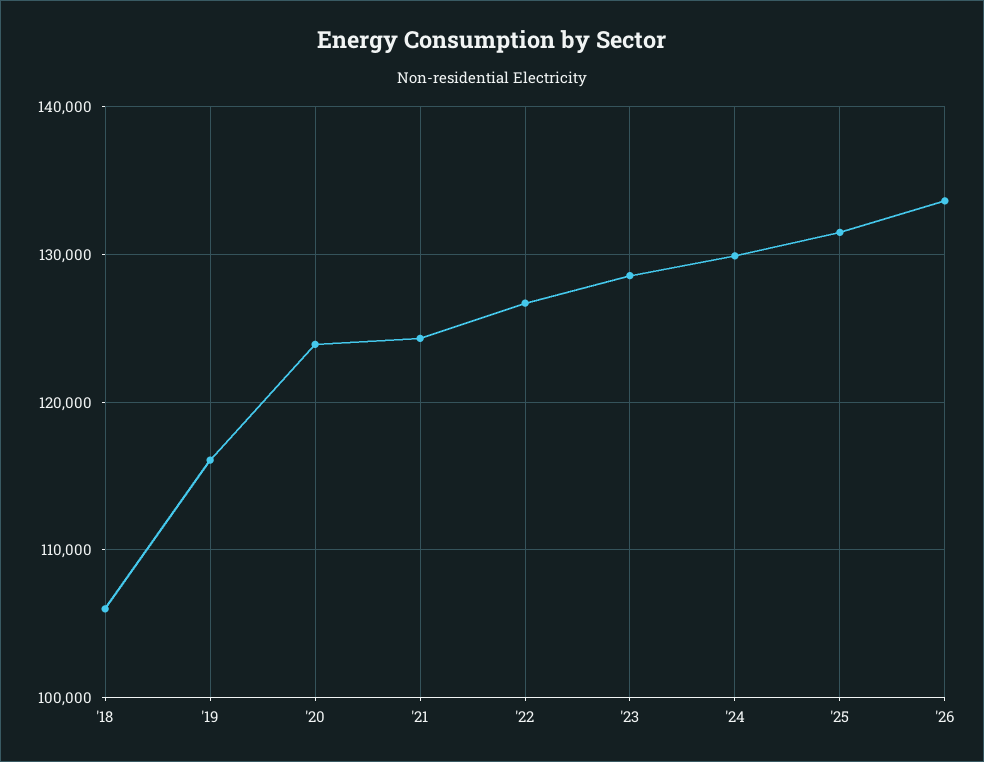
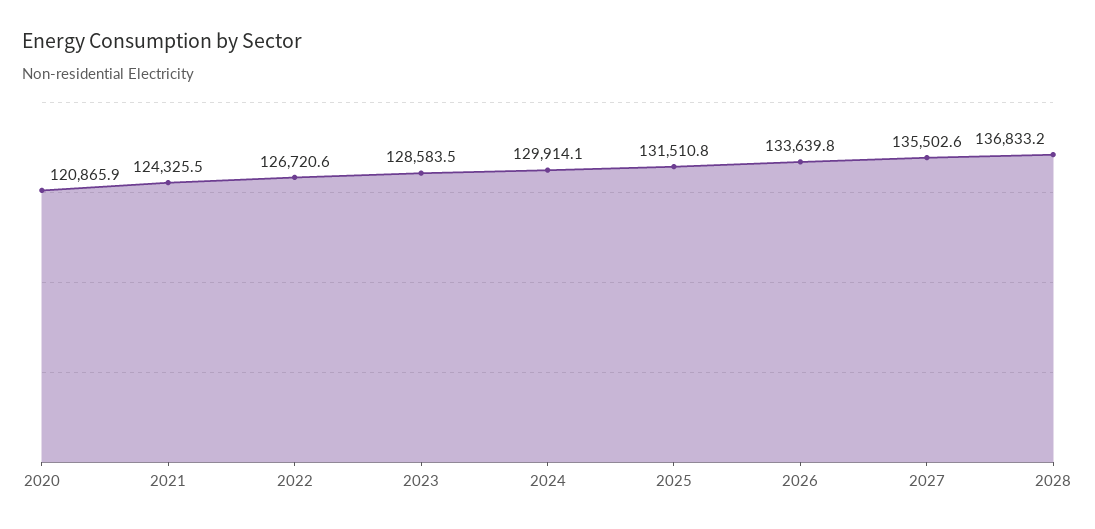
'18: 106000 -> none
'19: 116000 -> none
'20: 124000 -> 120865.9
2027: none -> 135502.6
2028: none -> 136833.2

